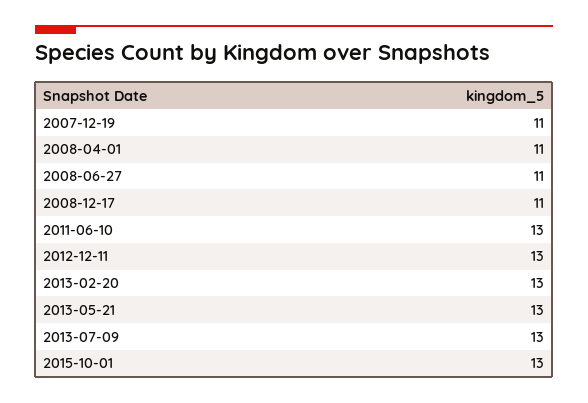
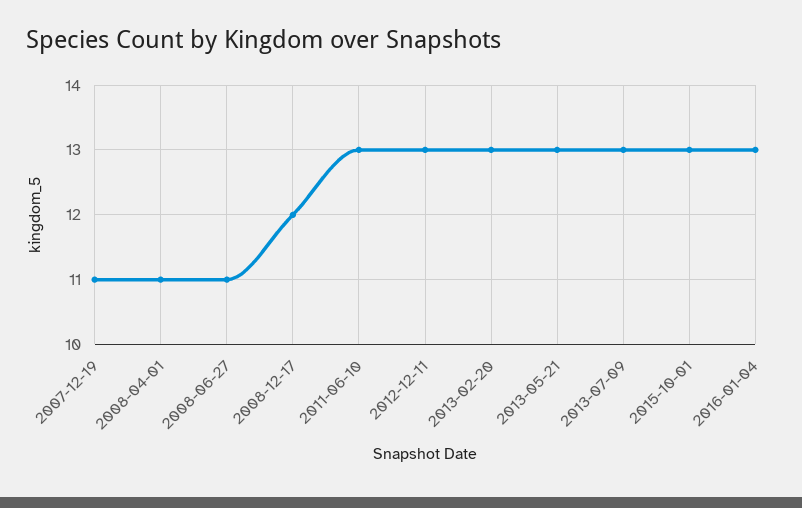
2008-12-17: 11 -> 12
2016-01-04: none -> 13

